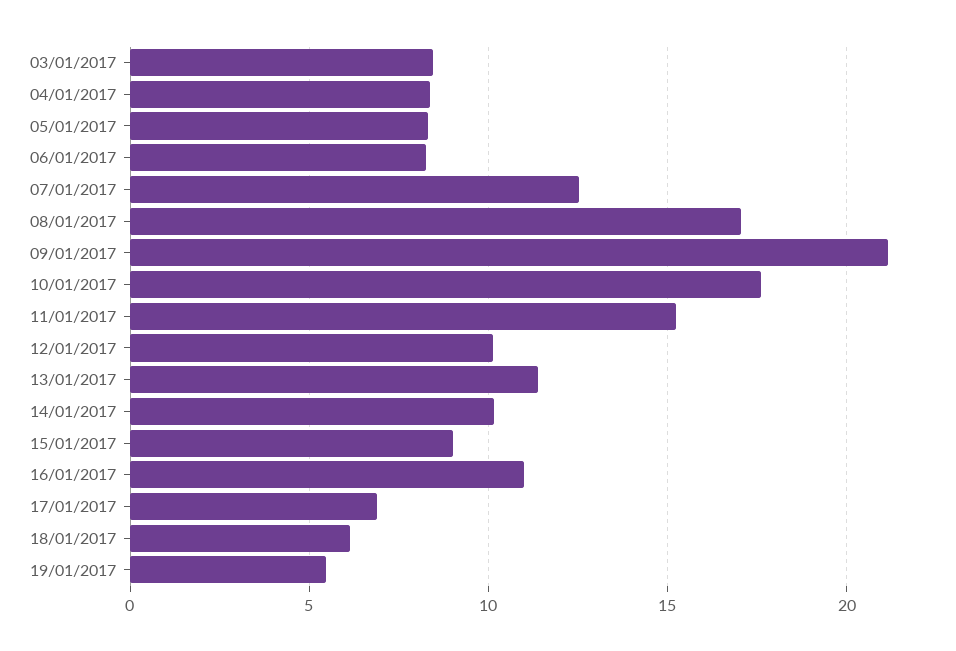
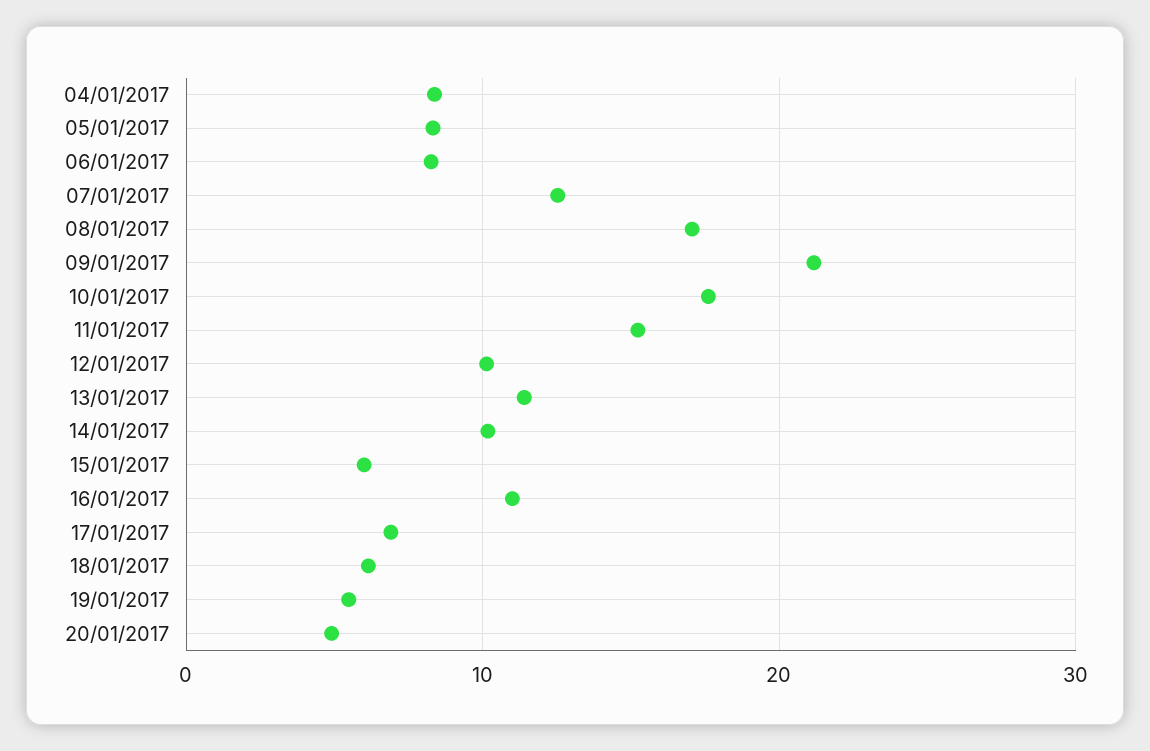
03/01/2017: 8.5 -> none
15/01/2017: 9 -> 6
20/01/2017: none -> 5

